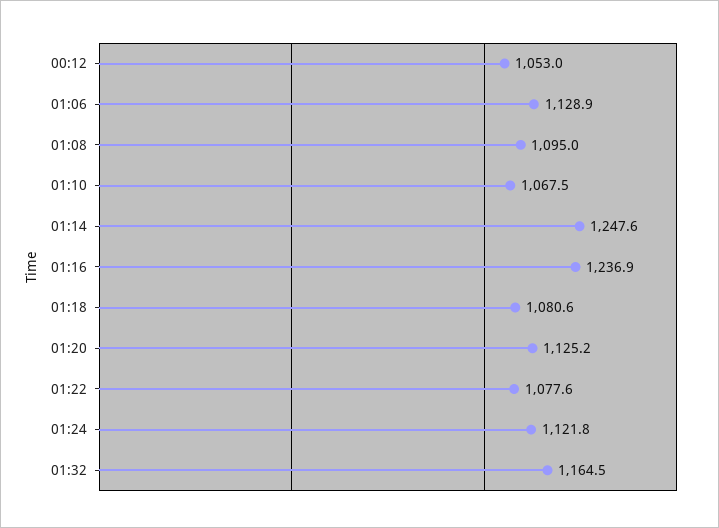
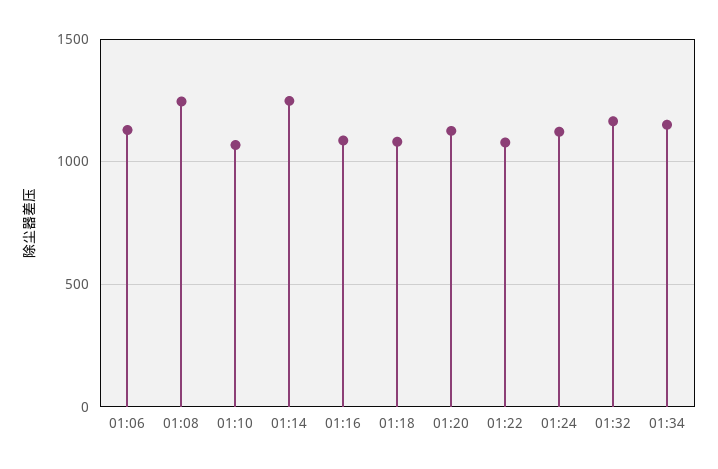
00:12: 1053 -> none
01:08: 1095 -> 1250
01:16: 1236.9 -> 1100
01:34: none -> 1150

